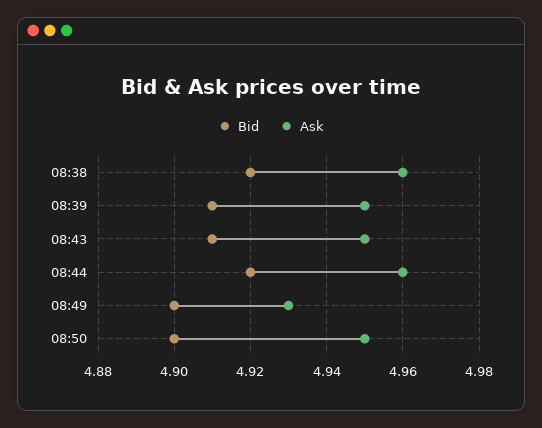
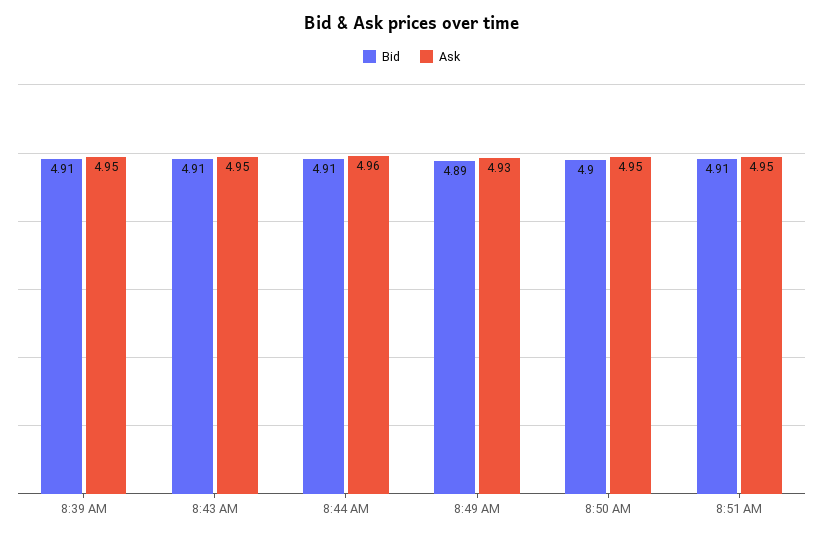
Bid, 08:38: 4.92 -> none
Ask, 08:38: 4.96 -> none
Bid, 08:44: 4.92 -> 4.91
Bid, 08:49: 4.9 -> 4.89
Bid, 8:51 AM: none -> 4.91
Ask, 8:51 AM: none -> 4.95

